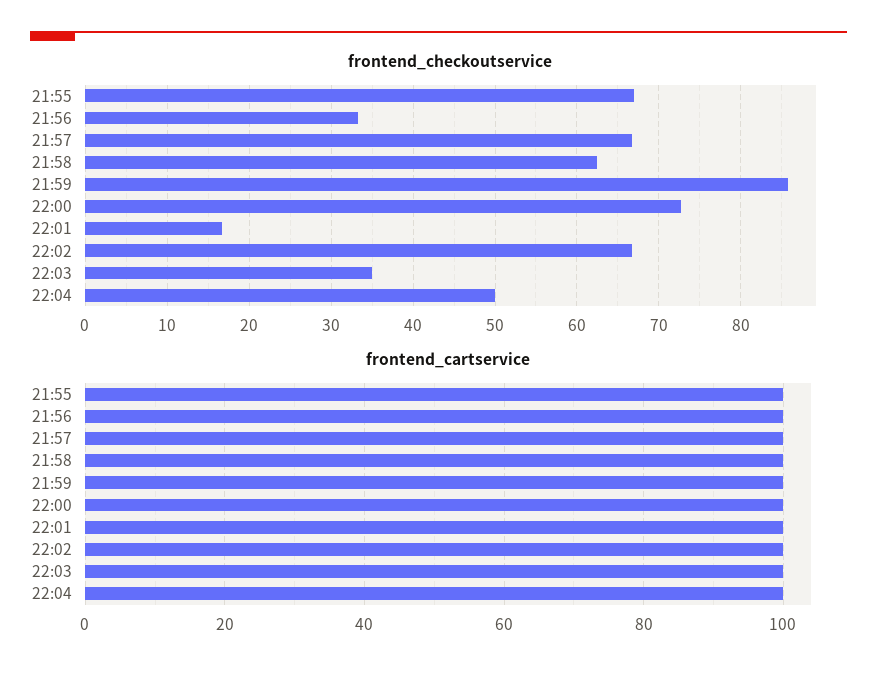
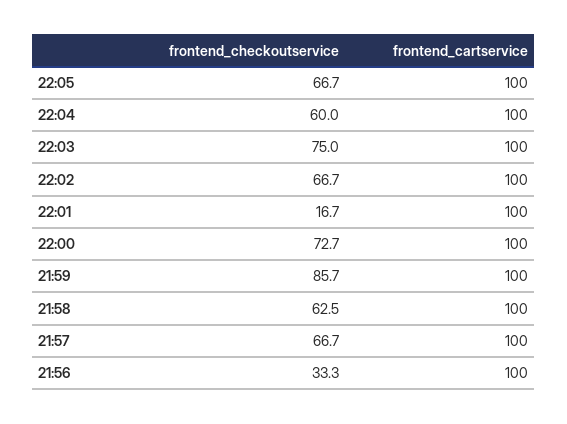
frontend_checkoutservice, 21:55: 67 -> none
frontend_checkoutservice, 22:03: 35 -> 75
frontend_checkoutservice, 22:04: 50 -> 60
frontend_cartservice, 21:55: 100 -> none
frontend_checkoutservice, 22:05: none -> 66.7
frontend_cartservice, 22:05: none -> 100

